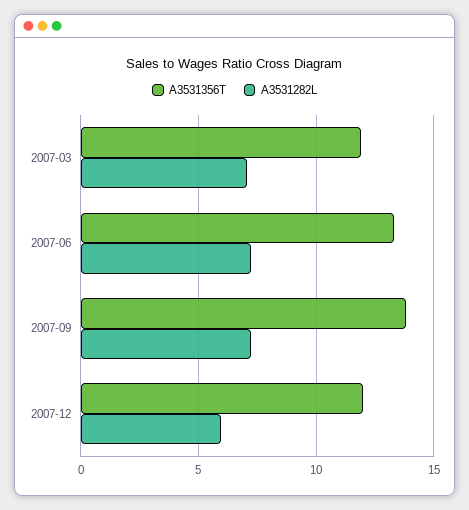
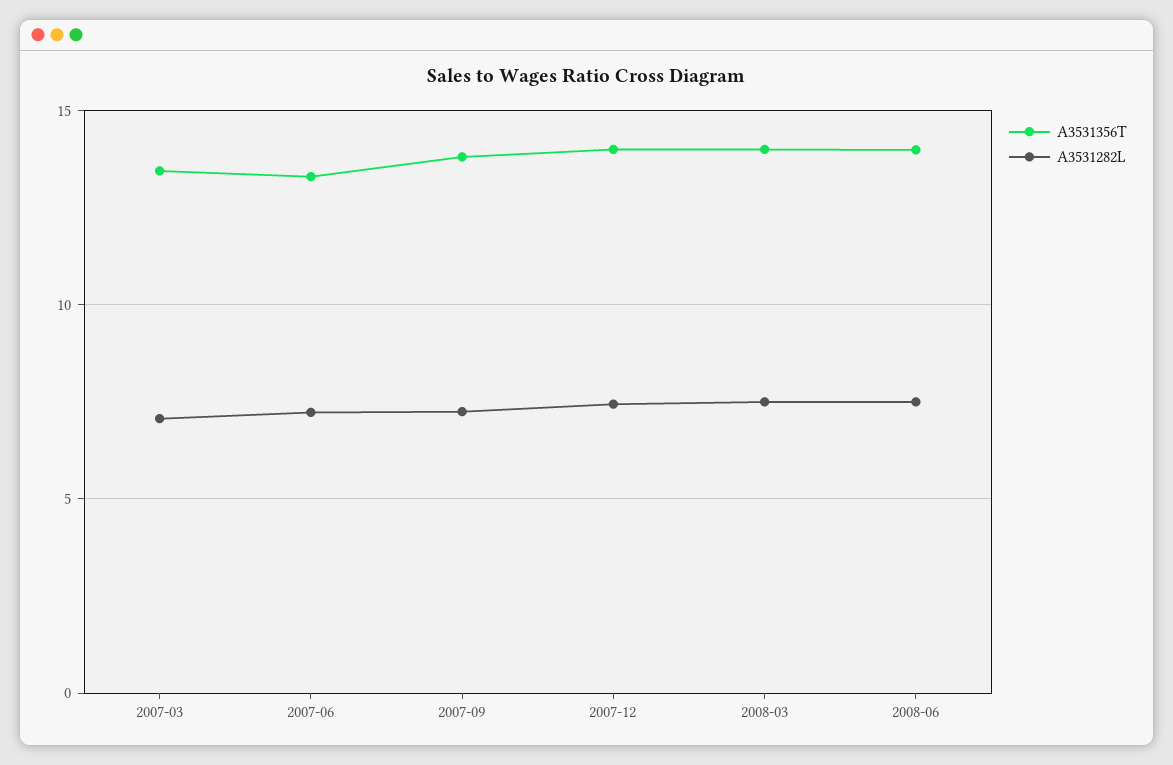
A3531356T, 2007-03: 12 -> 13.5
A3531356T, 2007-12: 12 -> 14
A3531282L, 2007-12: 6 -> 7.5
A3531356T, 2008-03: none -> 14
A3531282L, 2008-03: none -> 7.5
A3531356T, 2008-06: none -> 14
A3531282L, 2008-06: none -> 7.5

